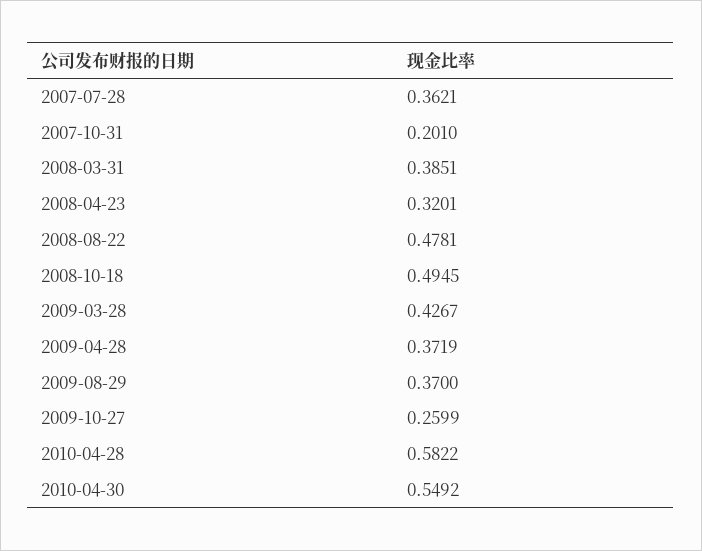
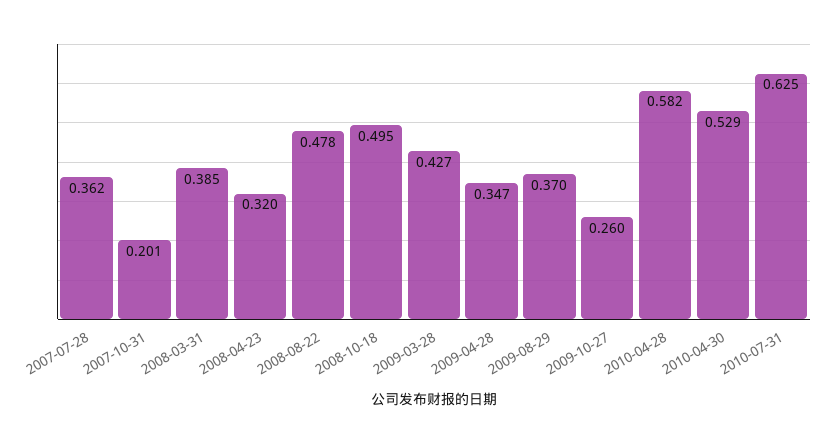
2009-04-28: 0.3719 -> 0.347
2010-04-30: 0.5492 -> 0.529
2010-07-31: none -> 0.625

